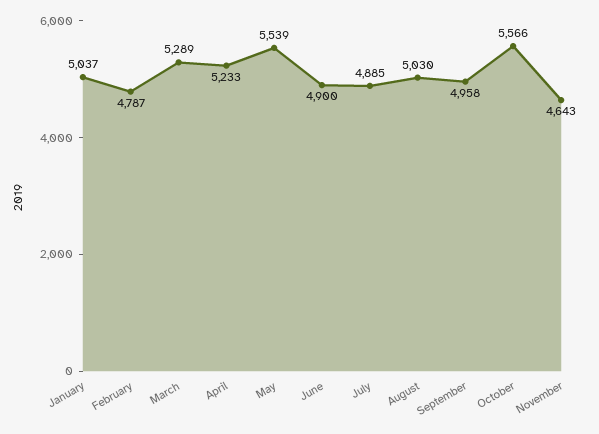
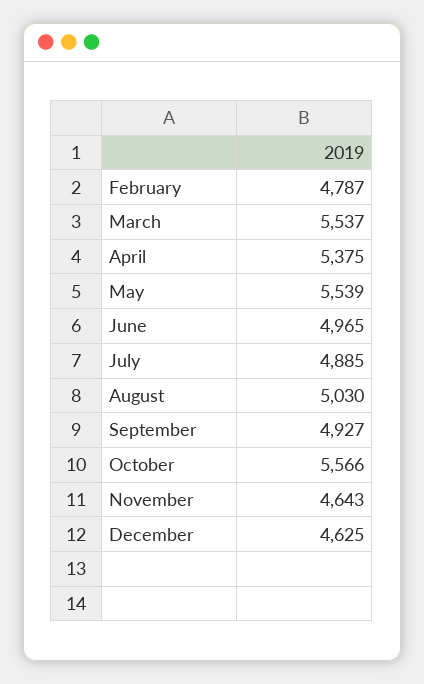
January: 5037 -> none
March: 5289 -> 5537
April: 5233 -> 5375
June: 4900 -> 4965
September: 4958 -> 4927
December: none -> 4625

